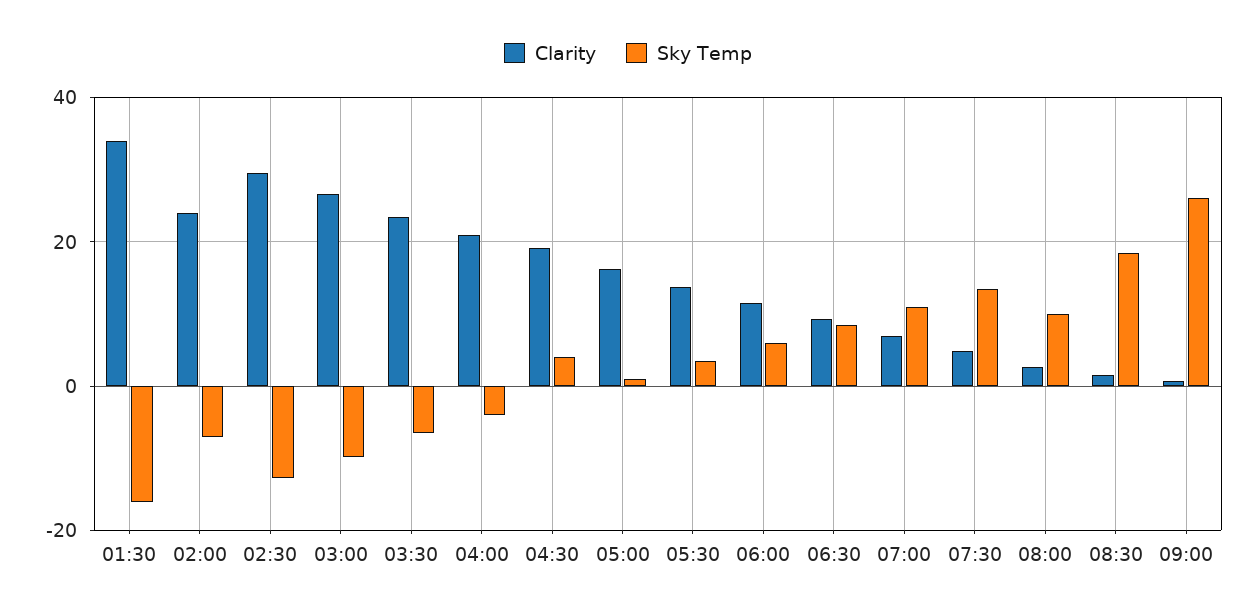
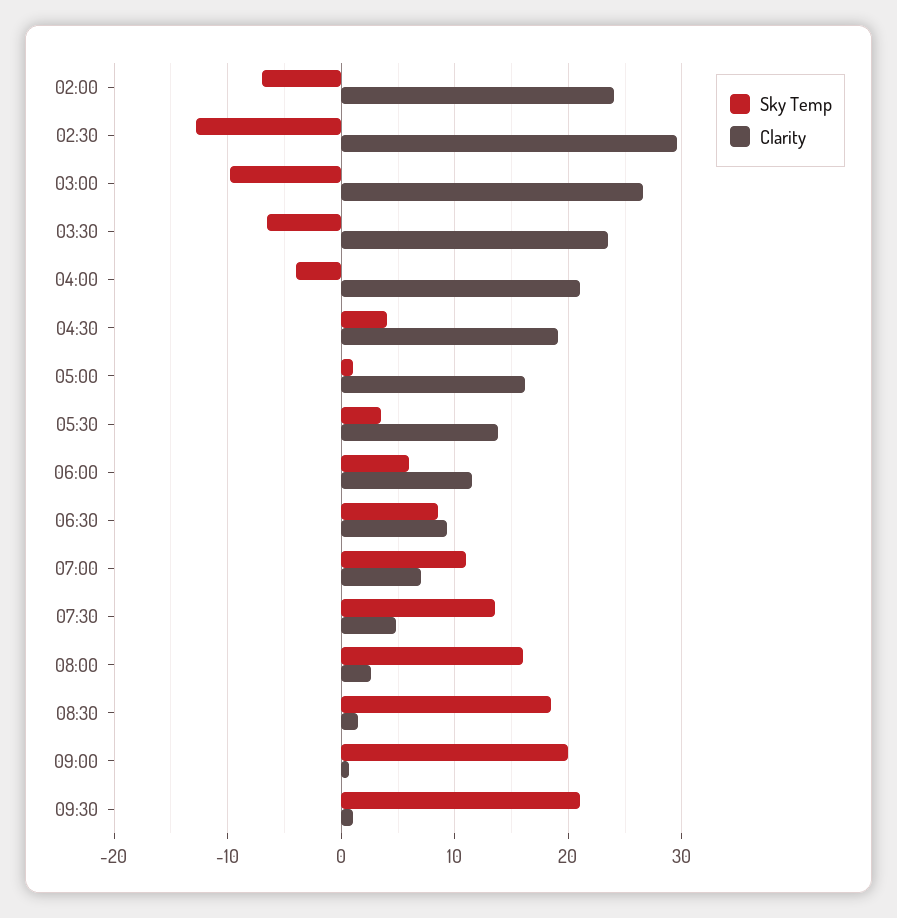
Clarity, 01:30: 34 -> none
Sky Temp, 01:30: -16 -> none
Sky Temp, 08:00: 10 -> 16
Sky Temp, 09:00: 26 -> 20
Sky Temp, 09:30: none -> 21
Clarity, 09:30: none -> 1

